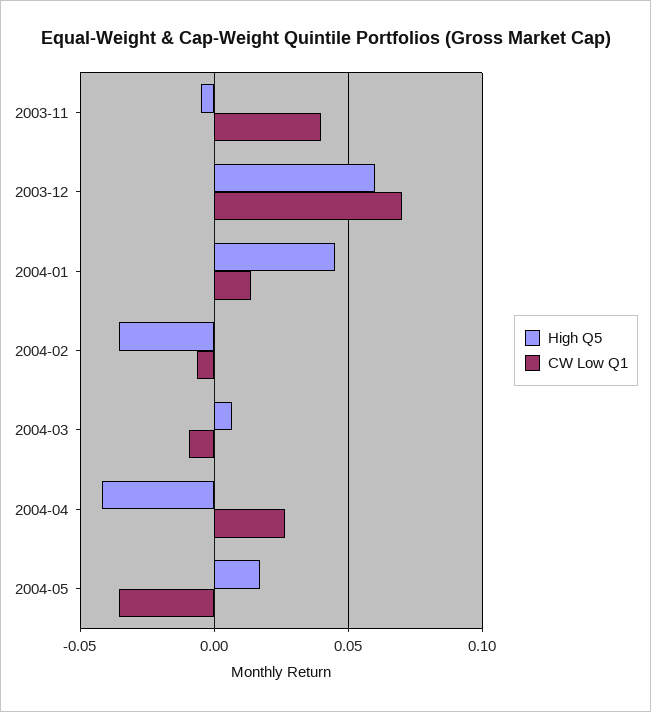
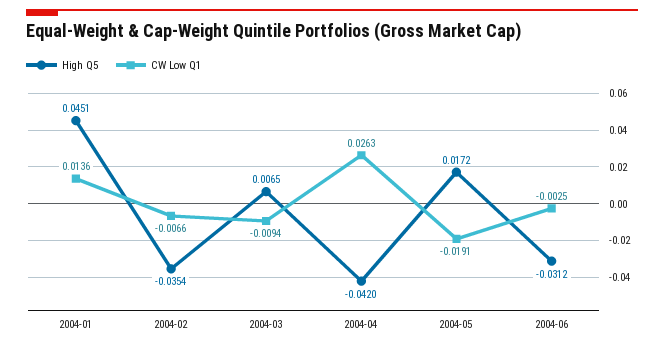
High Q5, 2003-11: -0.005 -> none
CW Low Q1, 2003-11: 0.04 -> none
High Q5, 2003-12: 0.06 -> none
CW Low Q1, 2003-12: 0.07 -> none
CW Low Q1, 2004-05: -0.035 -> -0.0191
High Q5, 2004-06: none -> -0.0312
CW Low Q1, 2004-06: none -> -0.0025

